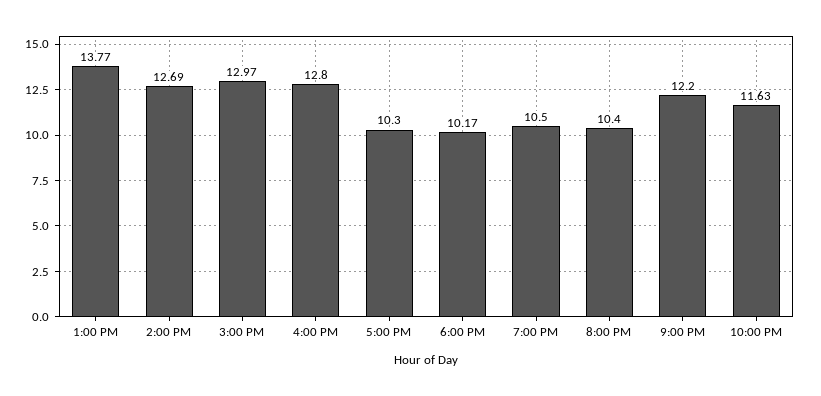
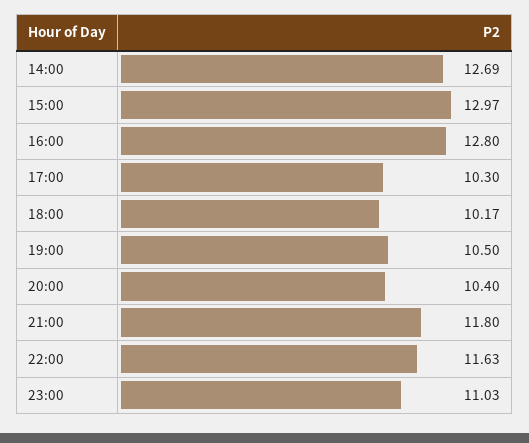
1:00 PM: 13.77 -> none
9:00 PM: 12.2 -> 11.8
23:00: none -> 11.03

